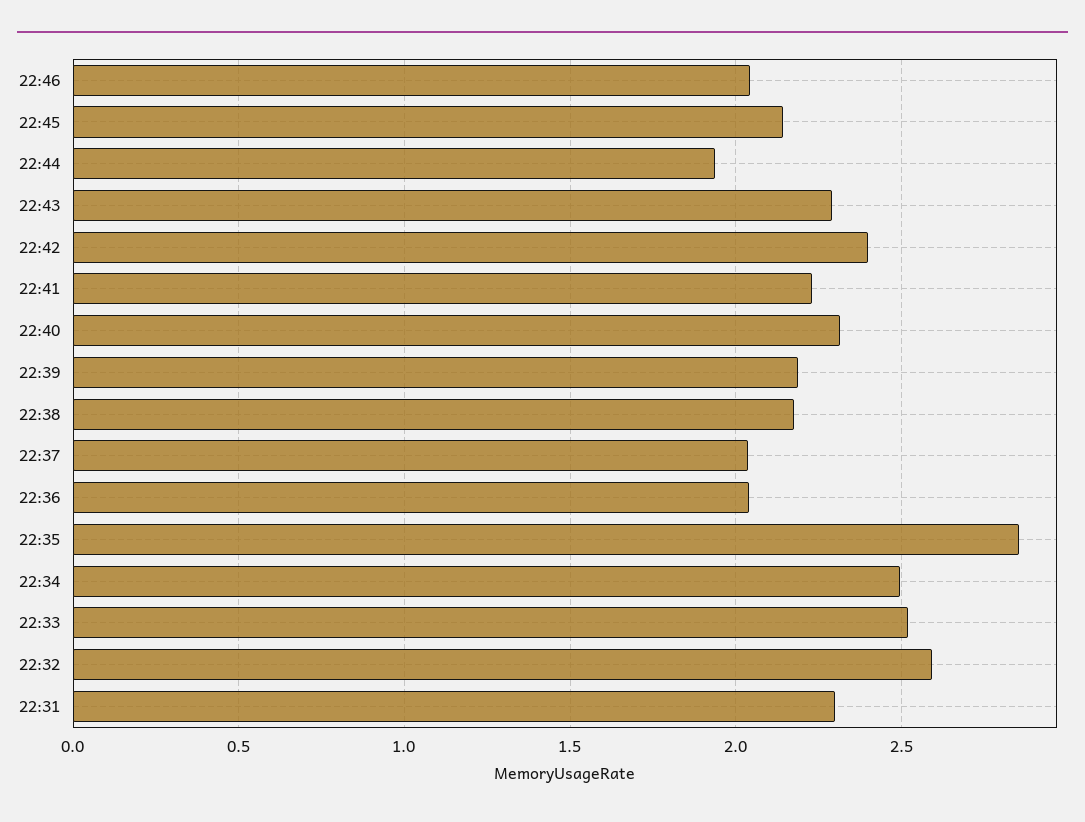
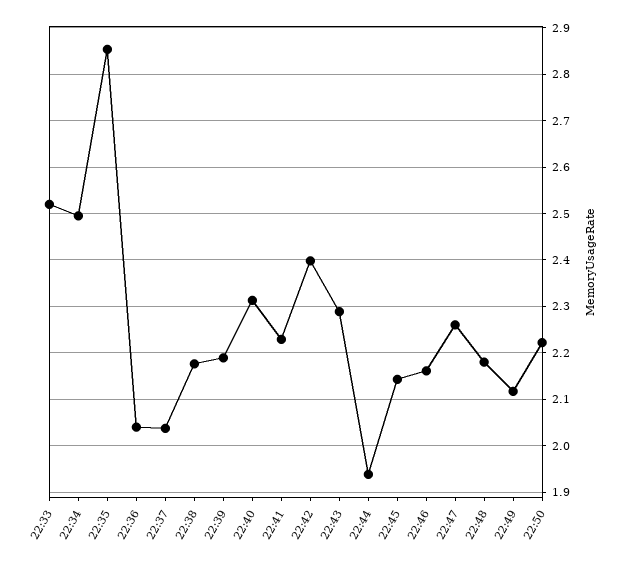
22:46: 2.05 -> 2.16
22:32: 2.6 -> none
22:31: 2.3 -> none
22:47: none -> 2.26
22:48: none -> 2.18
22:49: none -> 2.12
22:50: none -> 2.22

